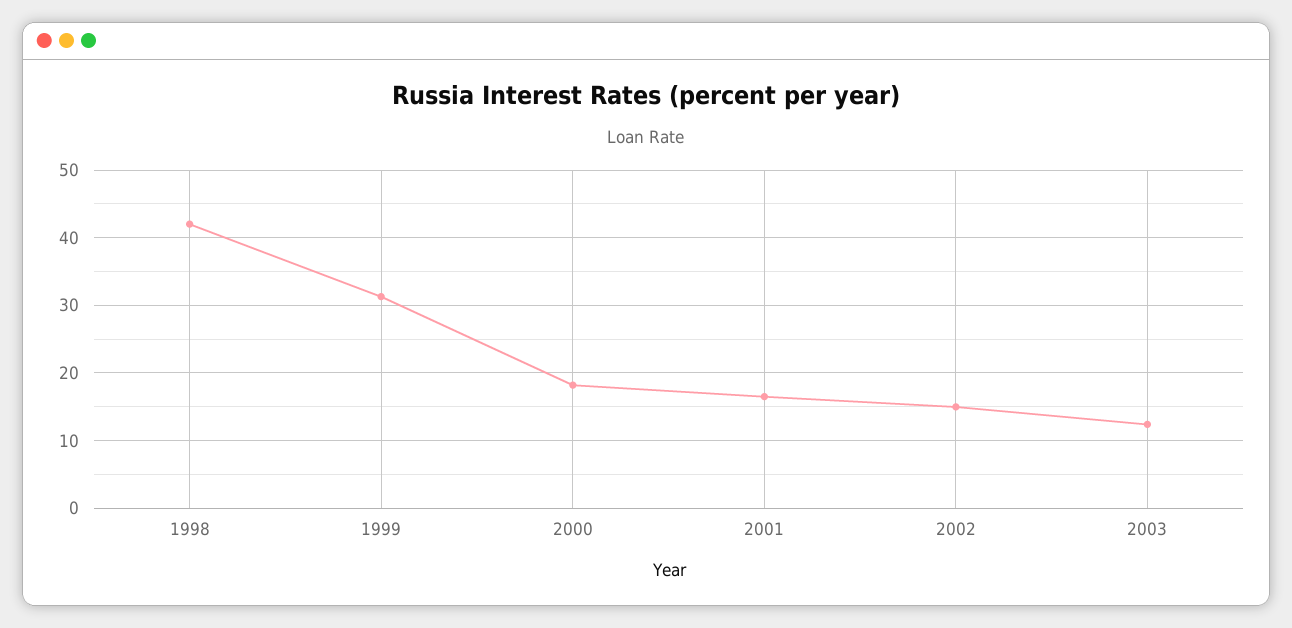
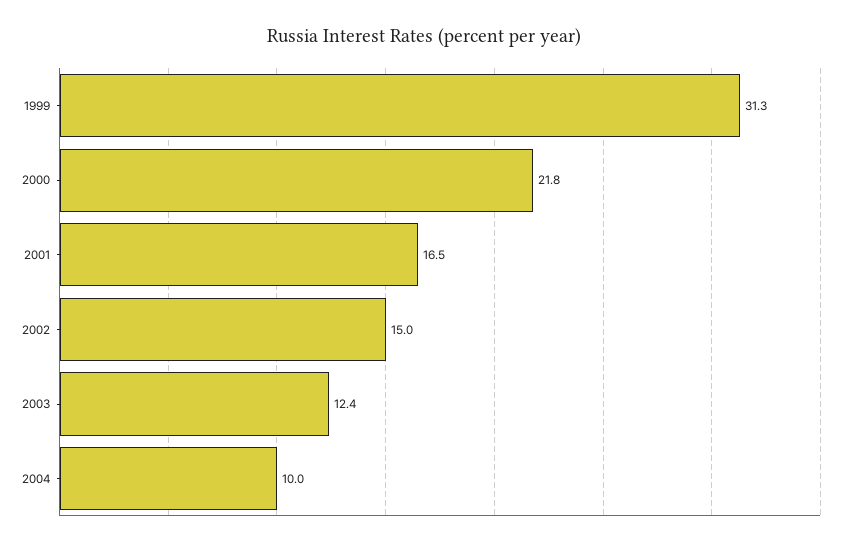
1998: 42 -> none
2000: 18 -> 21.8
2004: none -> 10

